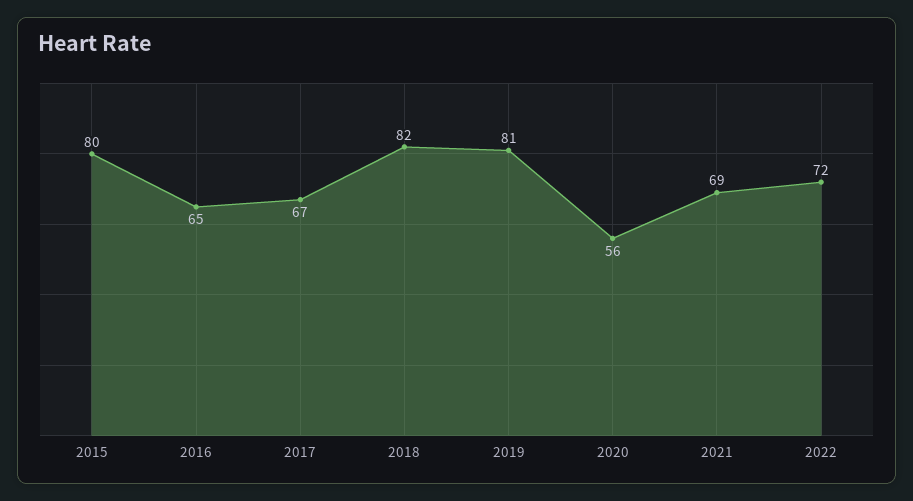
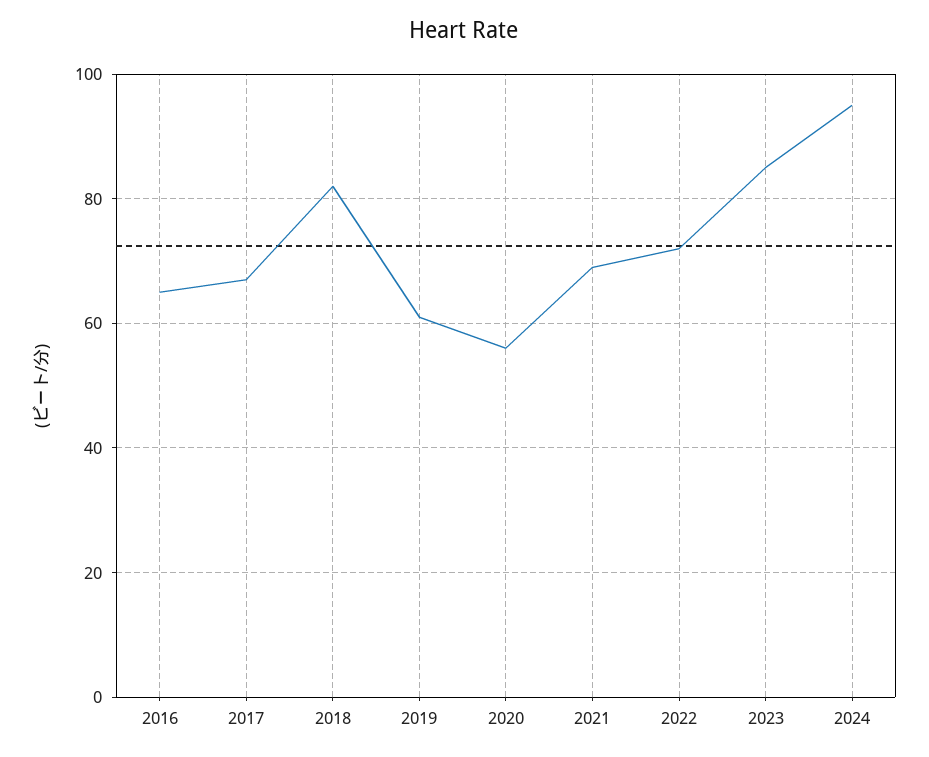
2015: 80 -> none
2019: 81 -> 60
2023: none -> 85
2024: none -> 95

